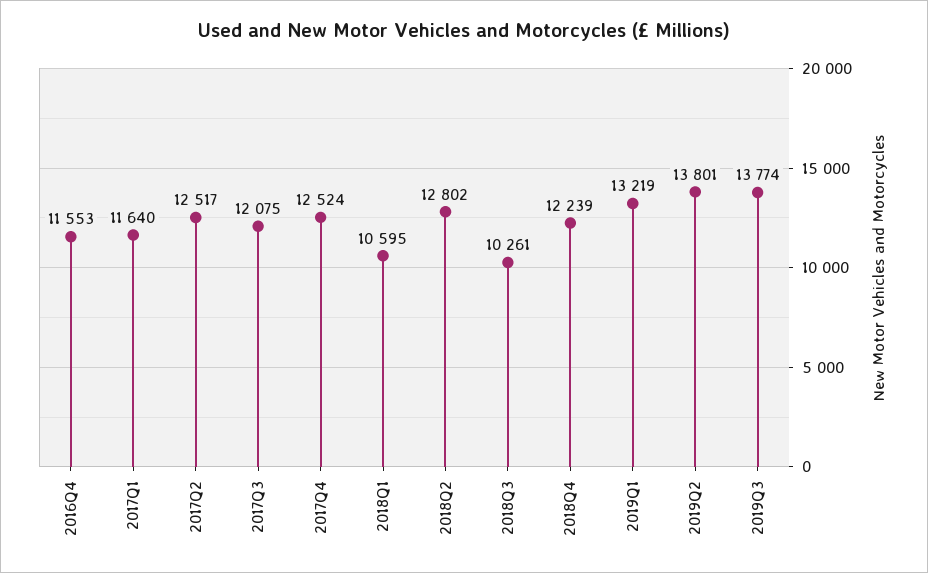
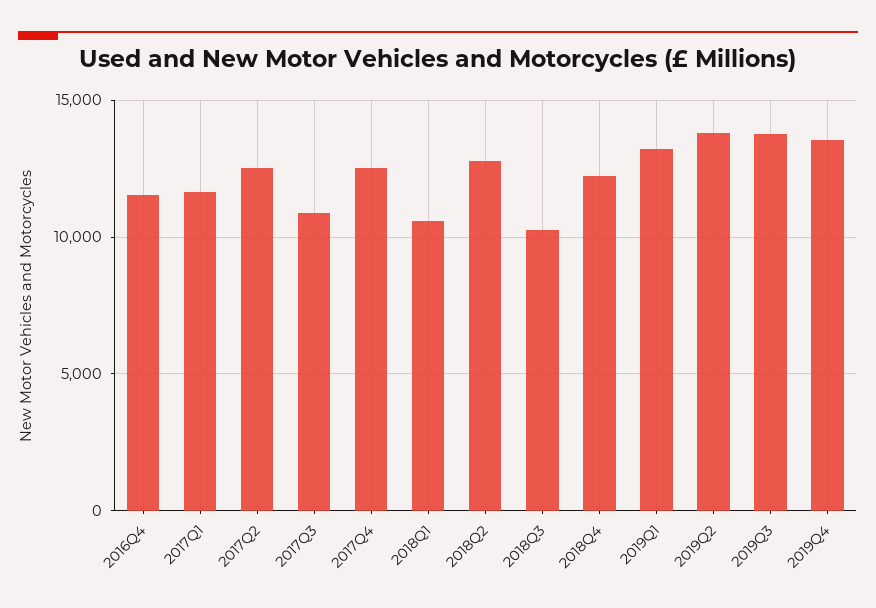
2017Q3: 12075 -> 11000
2019Q4: none -> 13500

